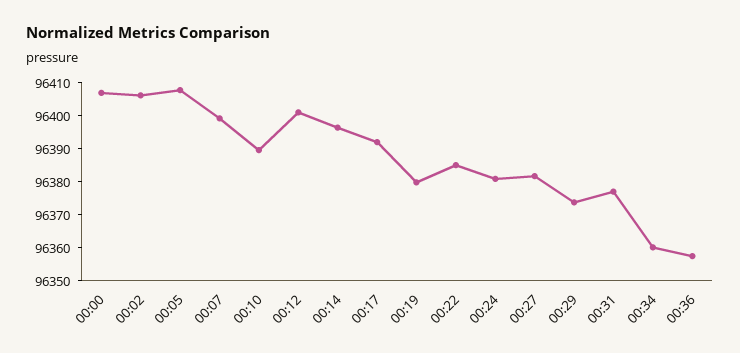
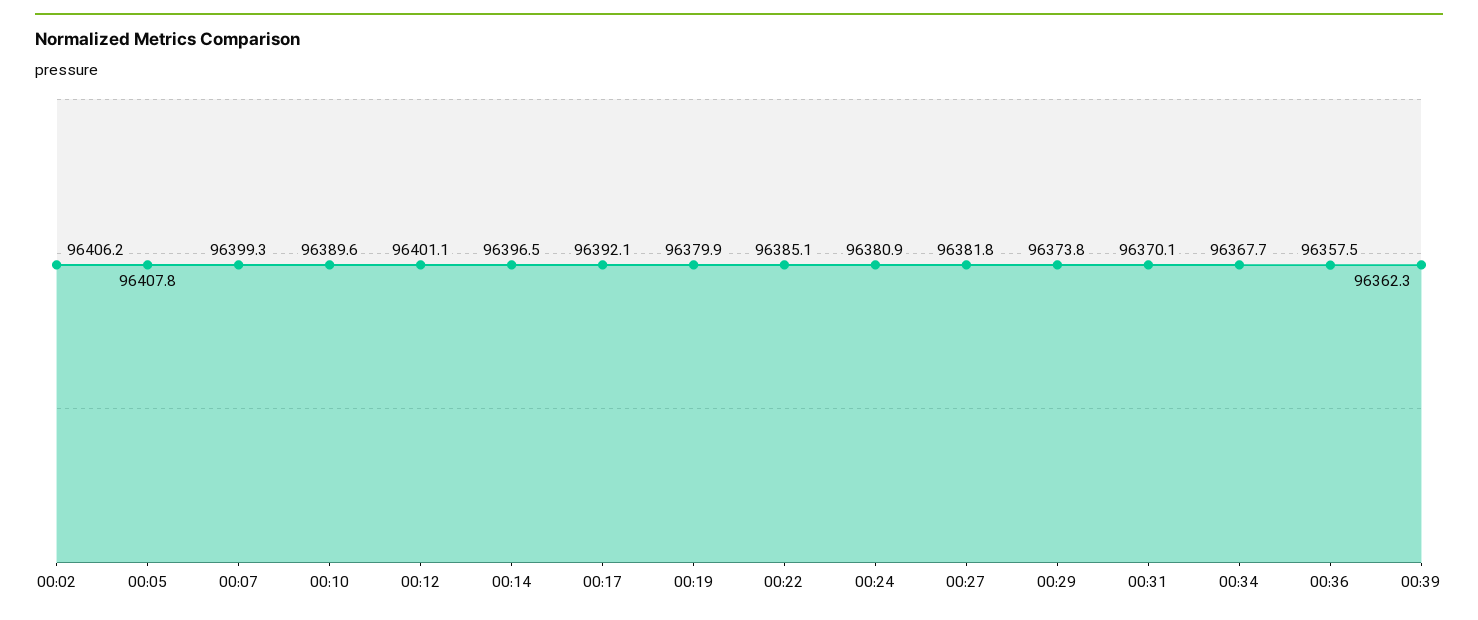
00:00: 96407.5 -> none
00:31: 96377.5 -> 96370.1
00:34: 96360 -> 96367.7
00:39: none -> 96362.3

